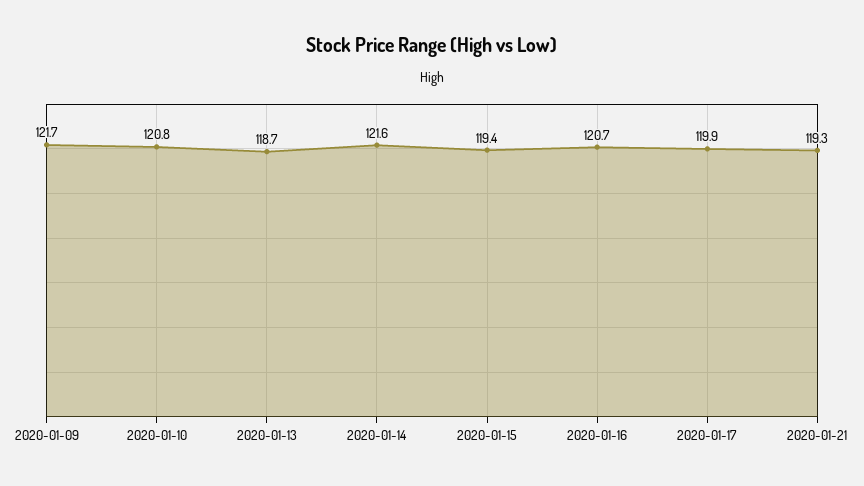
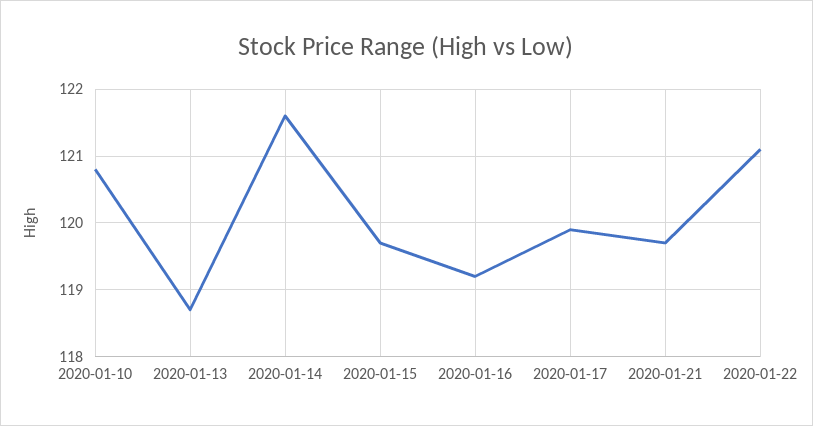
2020-01-09: 121.7 -> none
2020-01-15: 119.4 -> 119.7
2020-01-16: 120.7 -> 119.2
2020-01-21: 119.3 -> 119.7
2020-01-22: none -> 121.1

